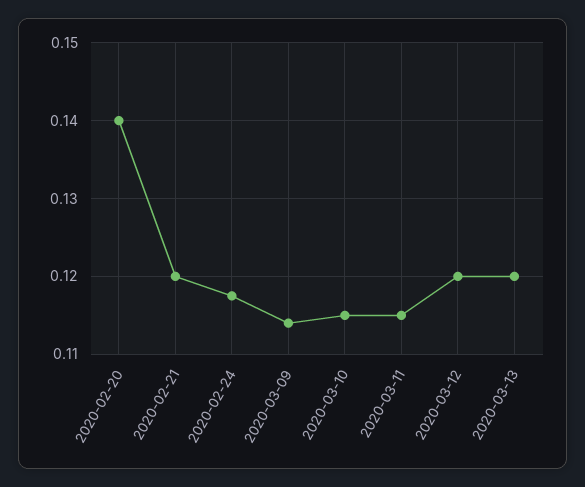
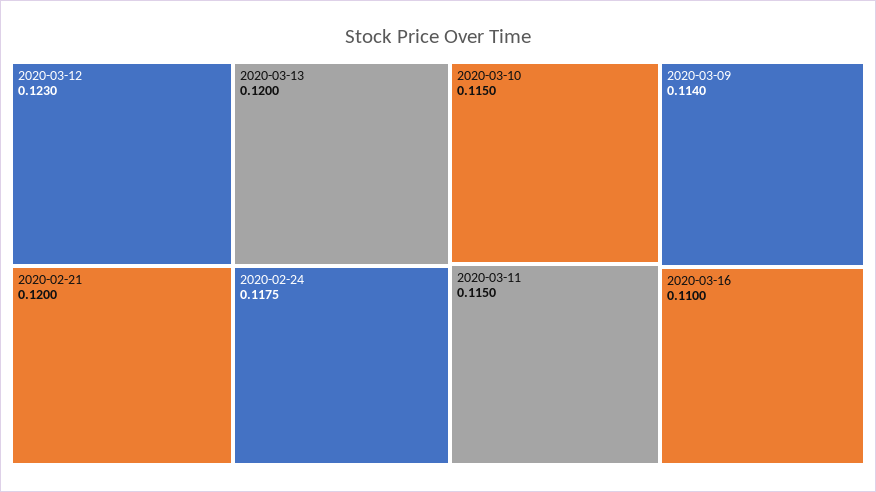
2020-02-20: 0.14 -> none
2020-03-12: 0.12 -> 0.123
2020-03-16: none -> 0.11

